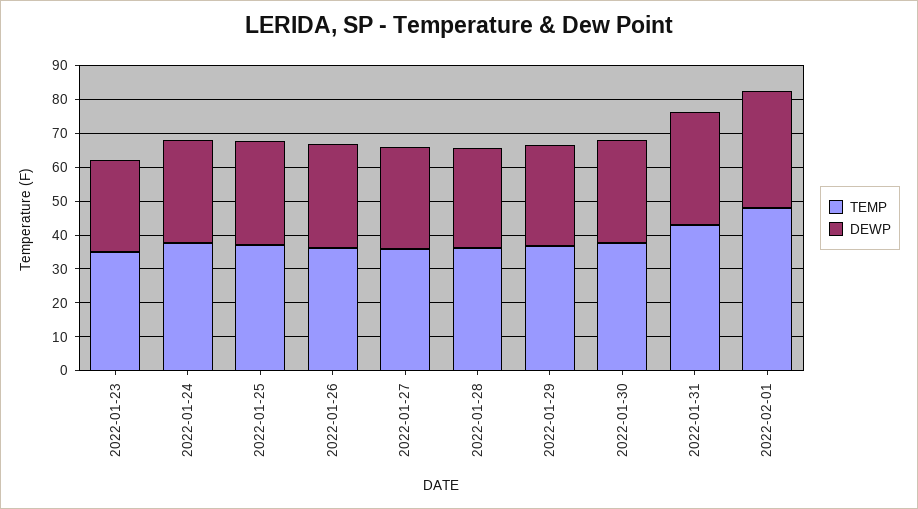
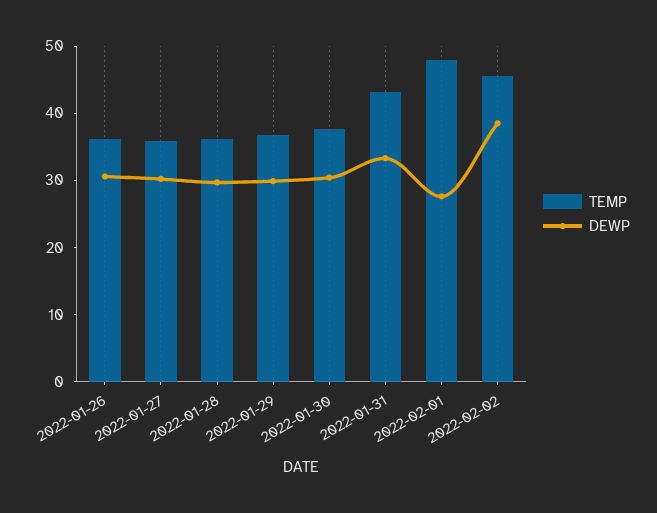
TEMP, 2022-01-23: 35 -> none
DEWP, 2022-01-23: 27.5 -> none
TEMP, 2022-01-24: 37.5 -> none
DEWP, 2022-01-24: 30 -> none
TEMP, 2022-01-25: 37.5 -> none
DEWP, 2022-01-25: 30 -> none
DEWP, 2022-02-01: 35 -> 28
TEMP, 2022-02-02: none -> 46
DEWP, 2022-02-02: none -> 38

